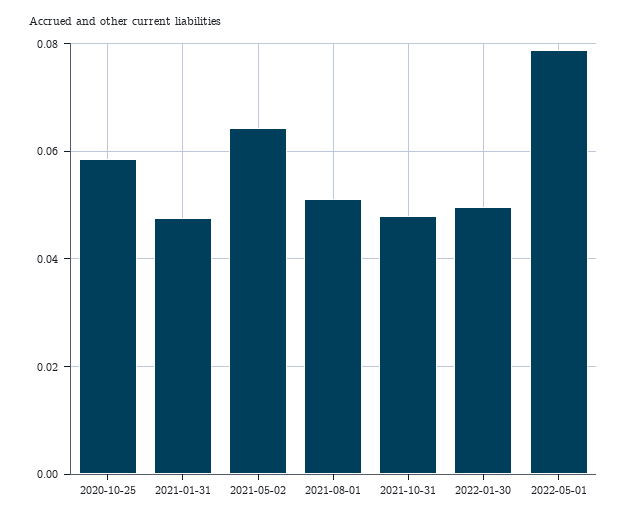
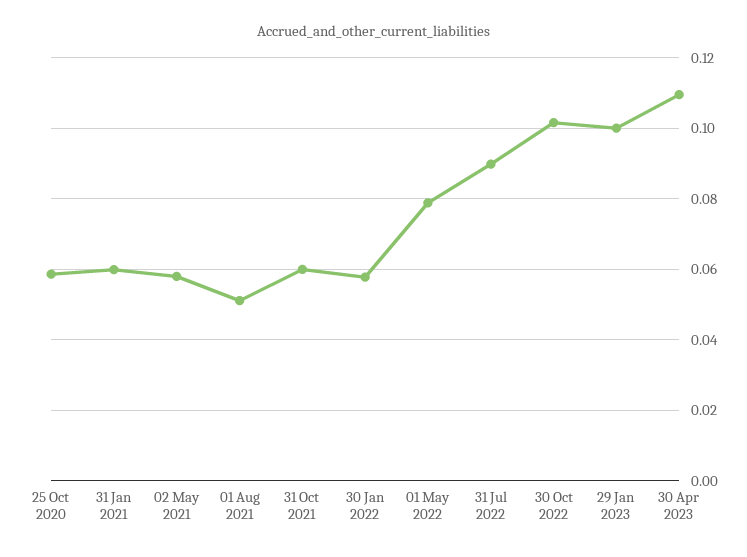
2021-01-31: 0.048 -> 0.06
2021-05-02: 0.064 -> 0.058
2021-10-31: 0.048 -> 0.06
2022-01-30: 0.05 -> 0.058
31 Jul 2022: none -> 0.09
30 Oct 2022: none -> 0.102
29 Jan 2023: none -> 0.1
30 Apr 2023: none -> 0.11

